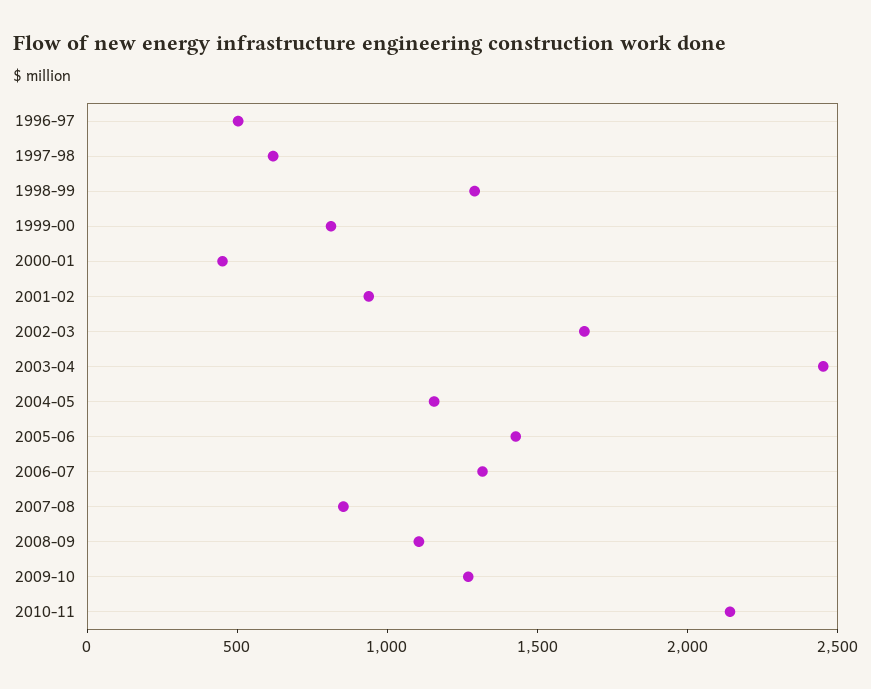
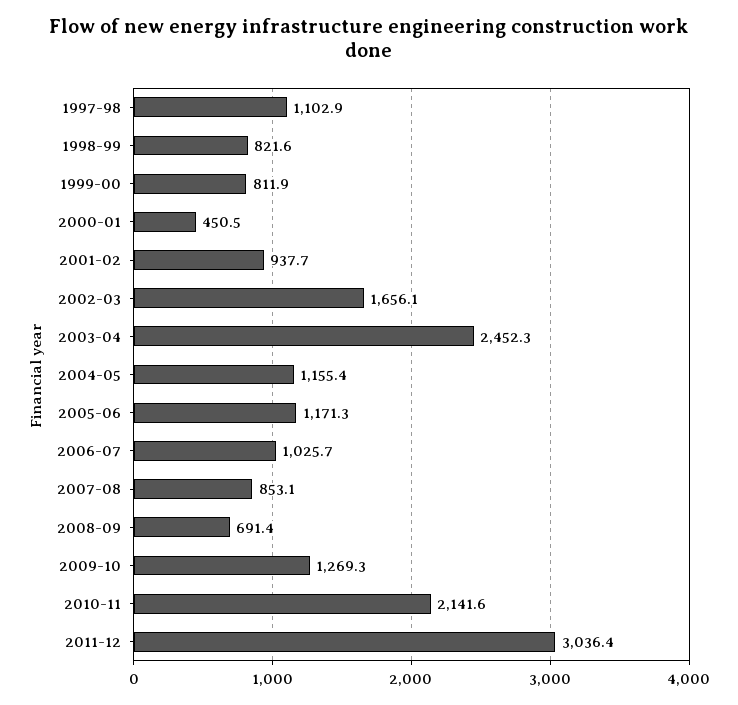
1996-97: 500 -> none
1997-98: 600 -> 1102.9
1998-99: 1300 -> 821.6
2005-06: 1400 -> 1171.3
2006-07: 1300 -> 1025.7
2008-09: 1100 -> 691.4
2011-12: none -> 3036.4

